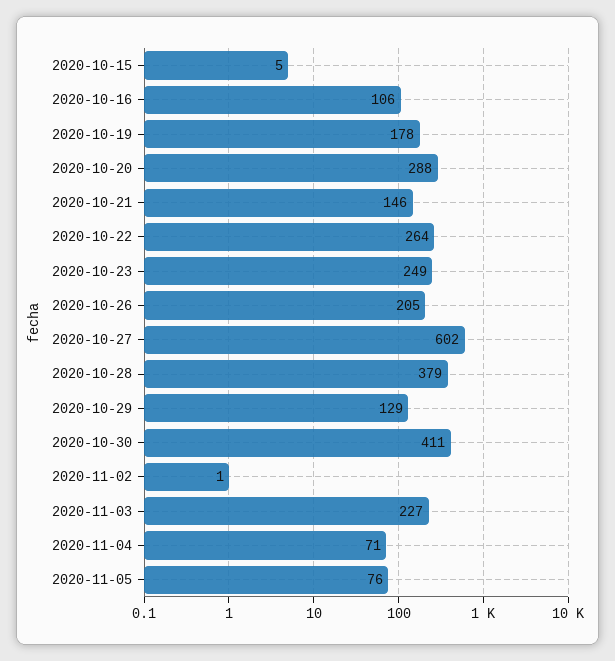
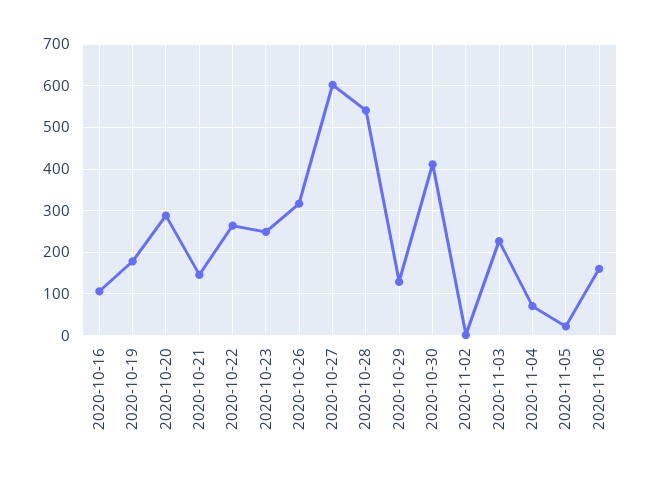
2020-10-15: 5 -> none
2020-10-26: 205 -> 320
2020-10-28: 379 -> 540
2020-11-05: 76 -> 20
2020-11-06: none -> 160

